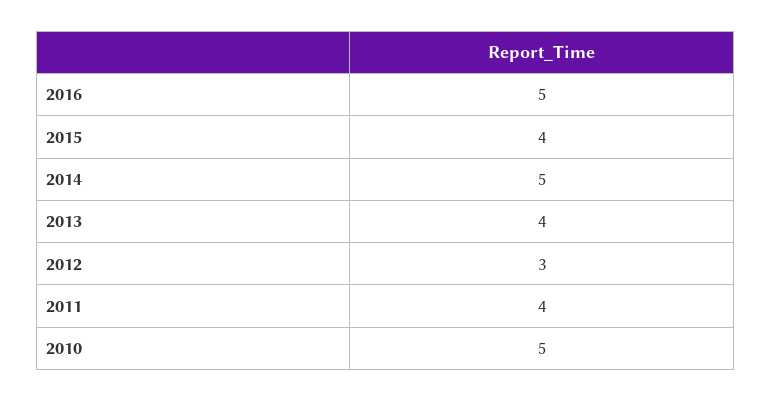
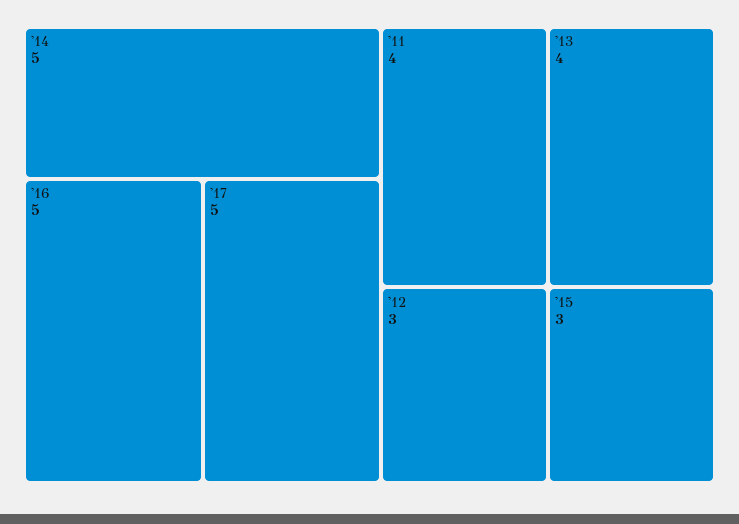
2015: 4 -> 3
2010: 5 -> none
'17: none -> 5

